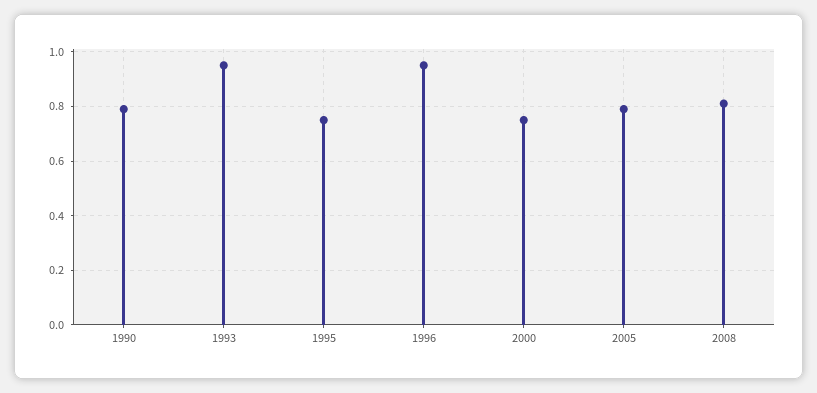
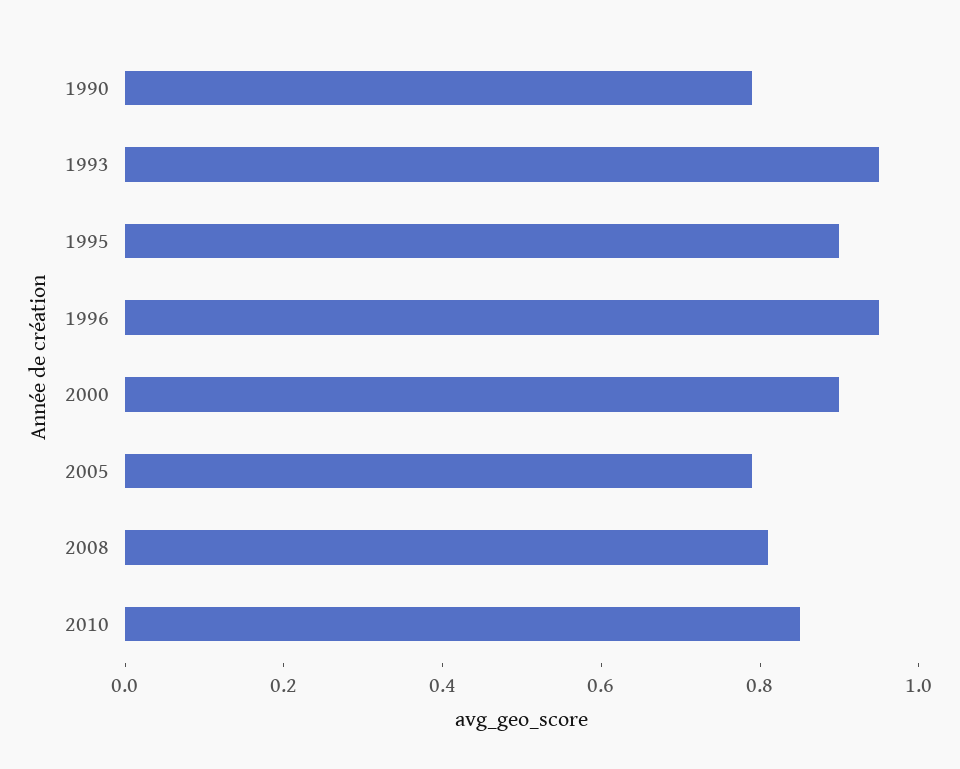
1995: 0.75 -> 0.9
2000: 0.75 -> 0.9
2010: none -> 0.85

